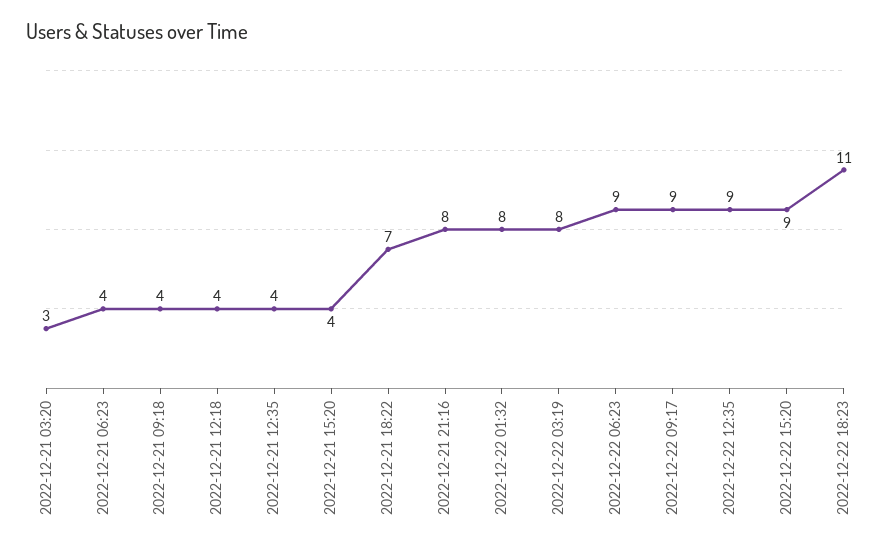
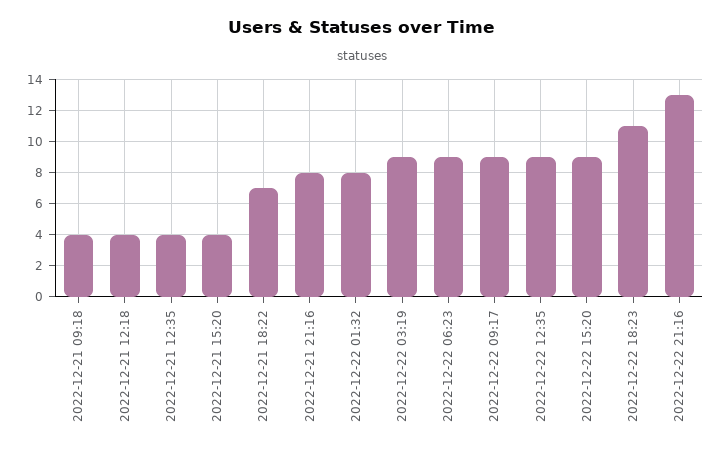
2022-12-21 03:20: 3 -> none
2022-12-21 06:23: 4 -> none
2022-12-22 03:19: 8 -> 9
2022-12-22 21:16: none -> 13

